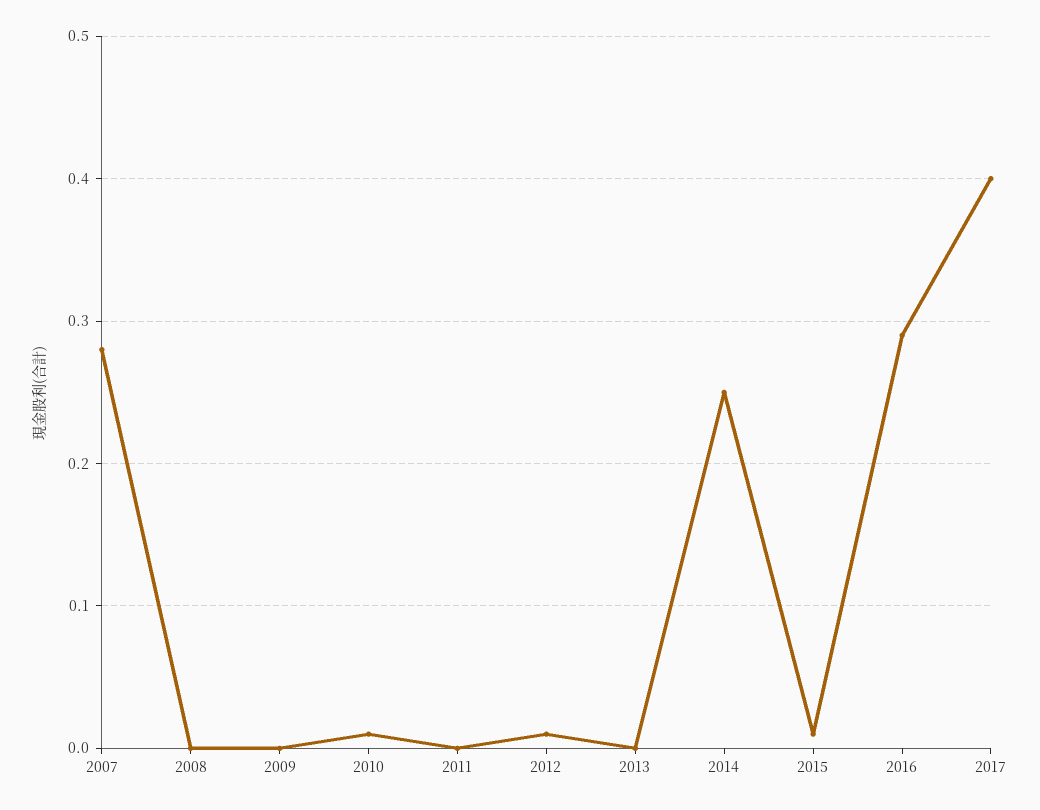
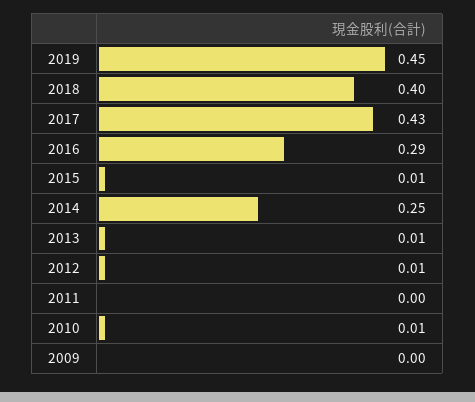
2007: 0.28 -> none
2008: 0 -> none
2013: 0 -> 0.01
2017: 0.4 -> 0.43
2019: none -> 0.45
2018: none -> 0.4

